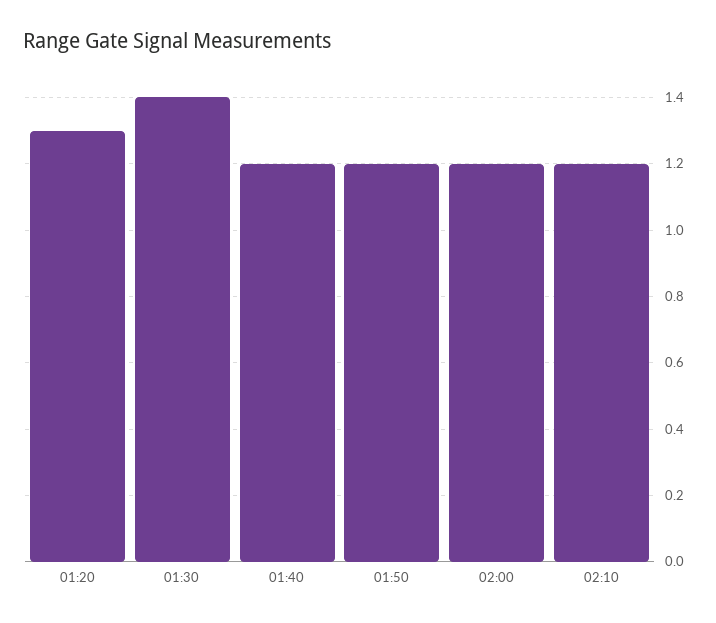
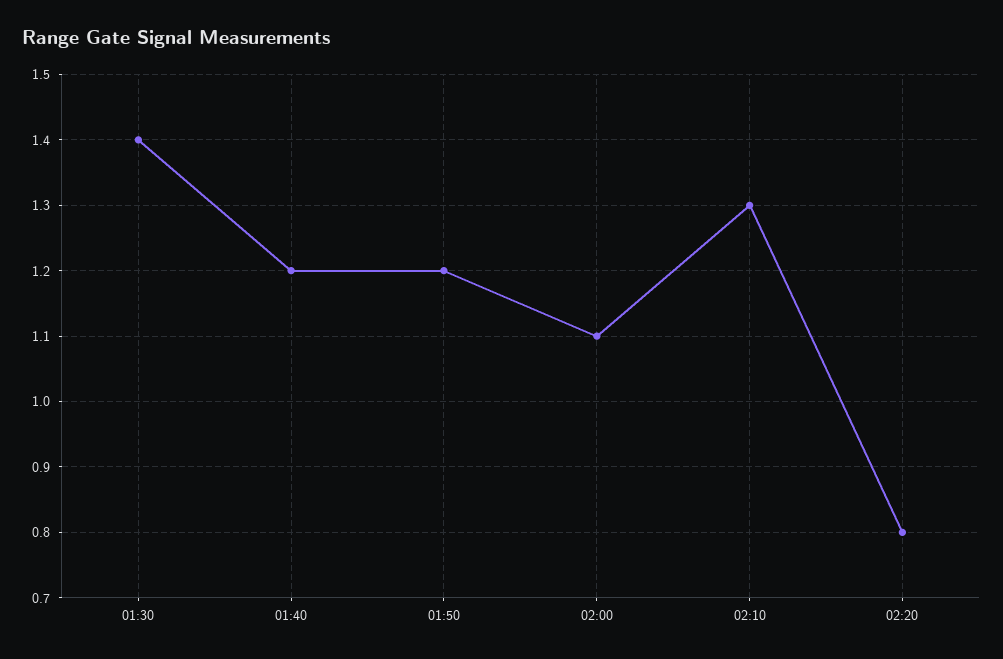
01:20: 1.3 -> none
02:00: 1.2 -> 1.1
02:10: 1.2 -> 1.3
02:20: none -> 0.8

